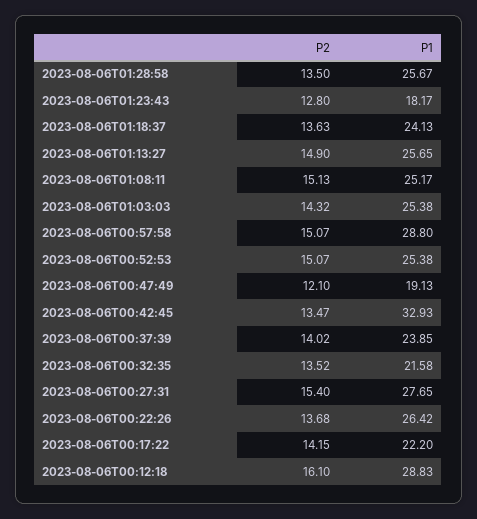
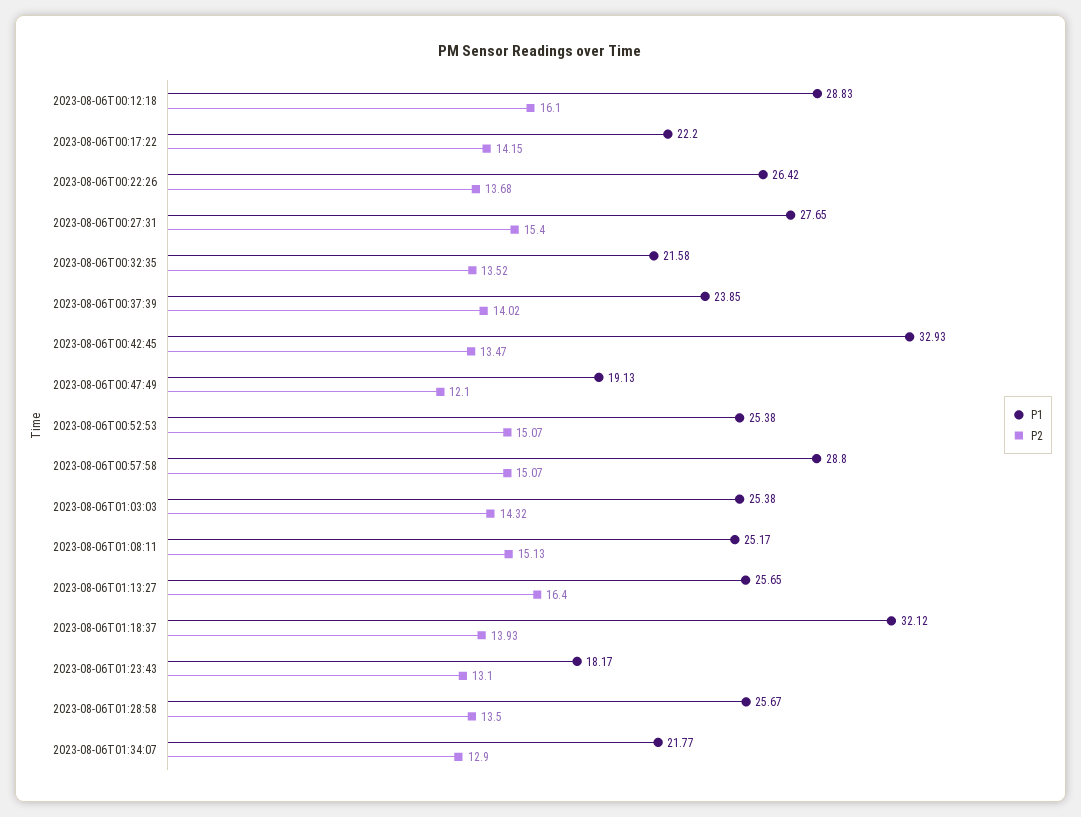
P2, 2023-08-06T01:23:43: 12.8 -> 13.1
P2, 2023-08-06T01:18:37: 13.63 -> 13.93
P1, 2023-08-06T01:18:37: 24.13 -> 32.12
P2, 2023-08-06T01:13:27: 14.9 -> 16.4
P1, 2023-08-06T01:34:07: none -> 21.77
P2, 2023-08-06T01:34:07: none -> 12.9

